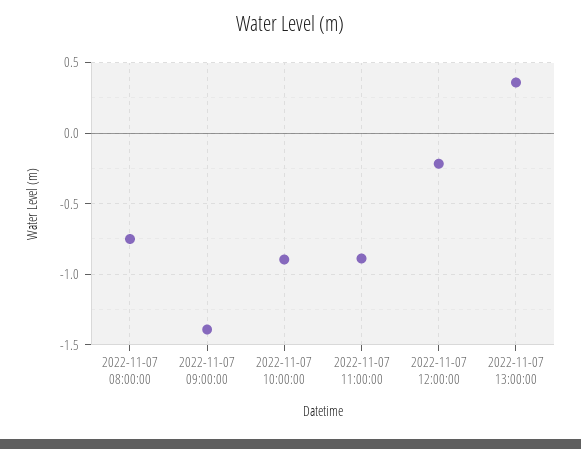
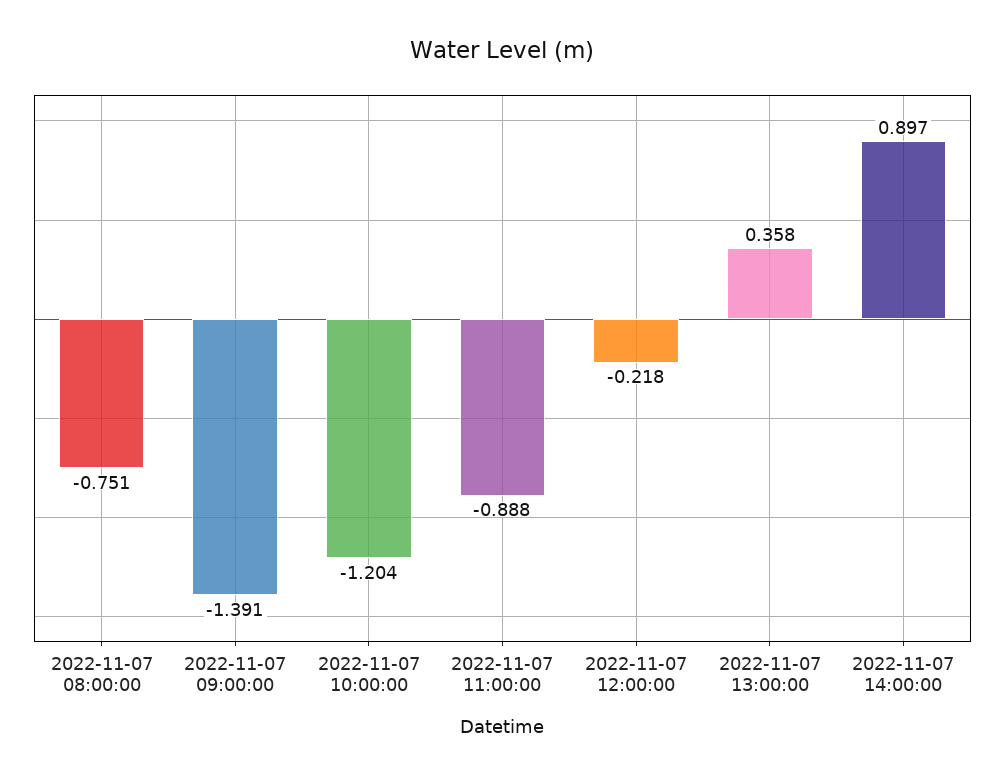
2022-11-07 10:00:00: -0.9 -> -1.204
2022-11-07 14:00:00: none -> 0.897

